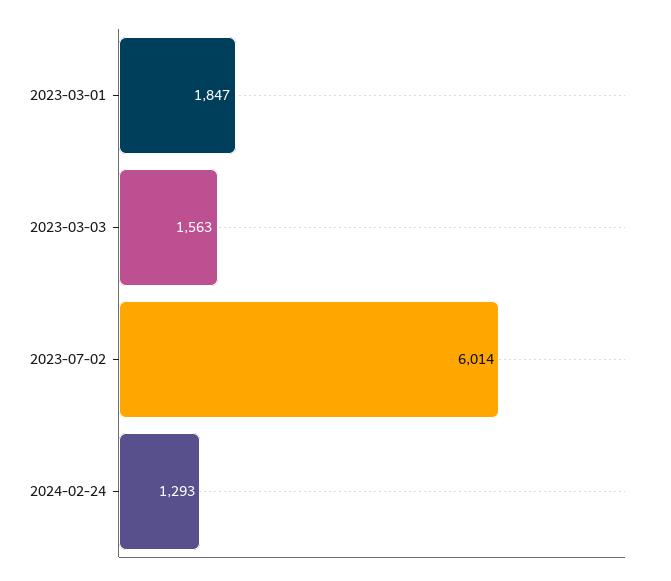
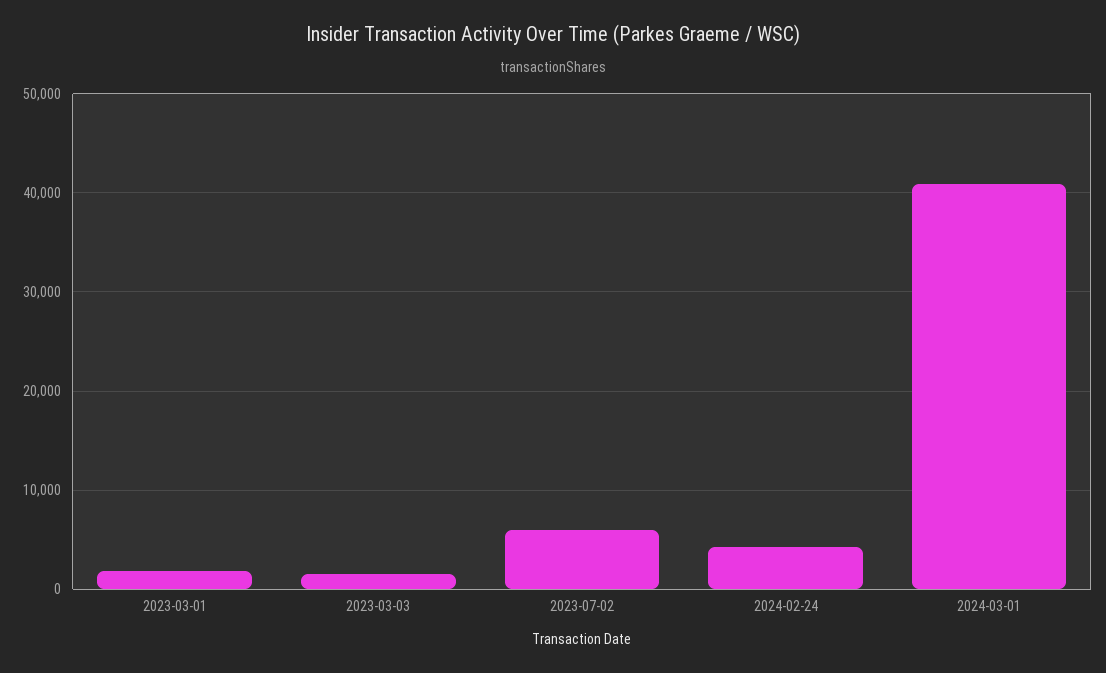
2024-02-24: 1293 -> 4000
2024-03-01: none -> 41000

